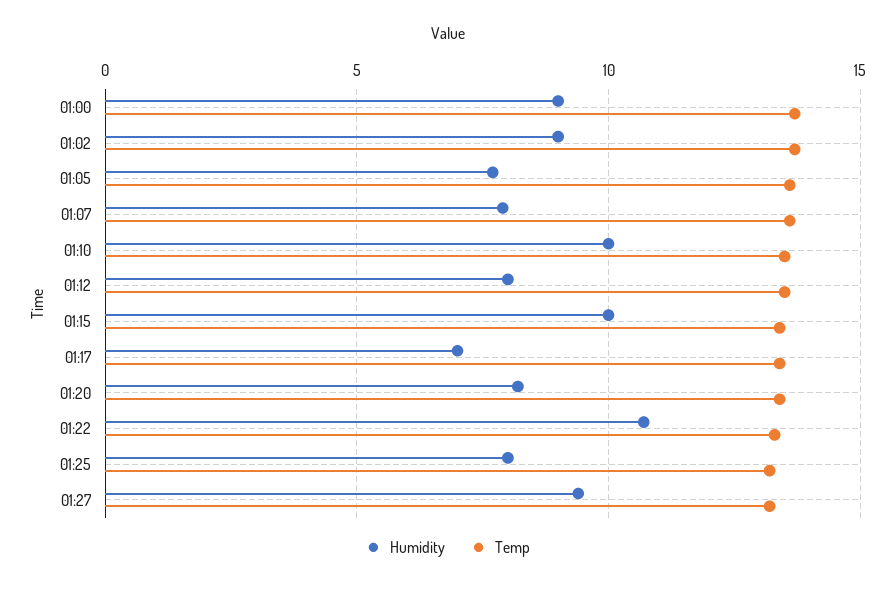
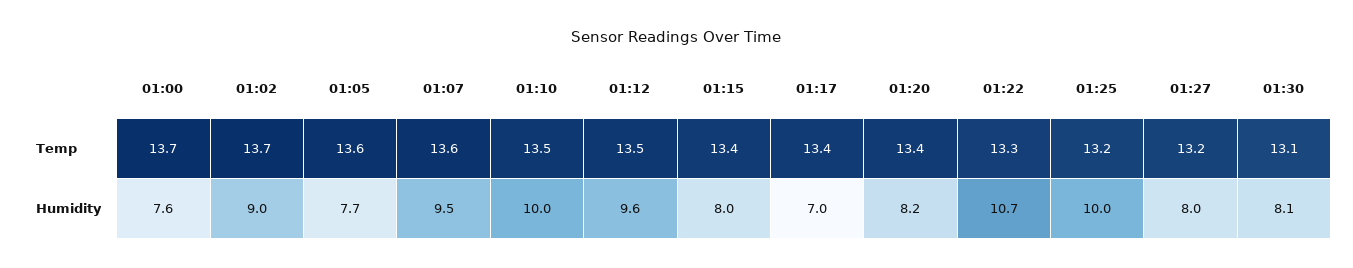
Humidity, 01:00: 9 -> 7.6
Humidity, 01:07: 8 -> 9.5
Humidity, 01:12: 8 -> 9.6
Humidity, 01:15: 10 -> 8
Humidity, 01:25: 8 -> 10
Humidity, 01:27: 9.5 -> 8
Temp, 01:30: none -> 13.1
Humidity, 01:30: none -> 8.1

